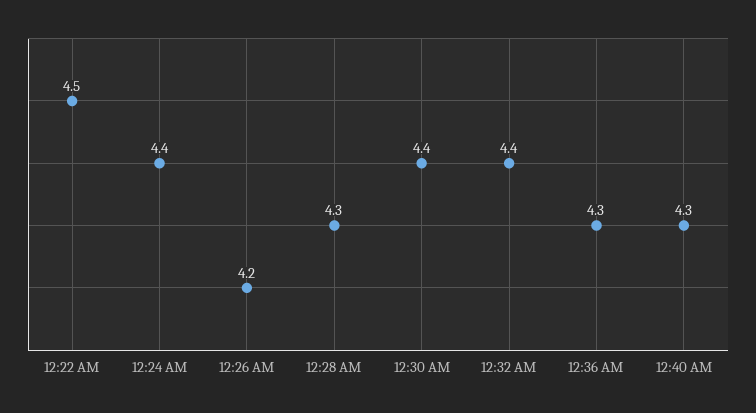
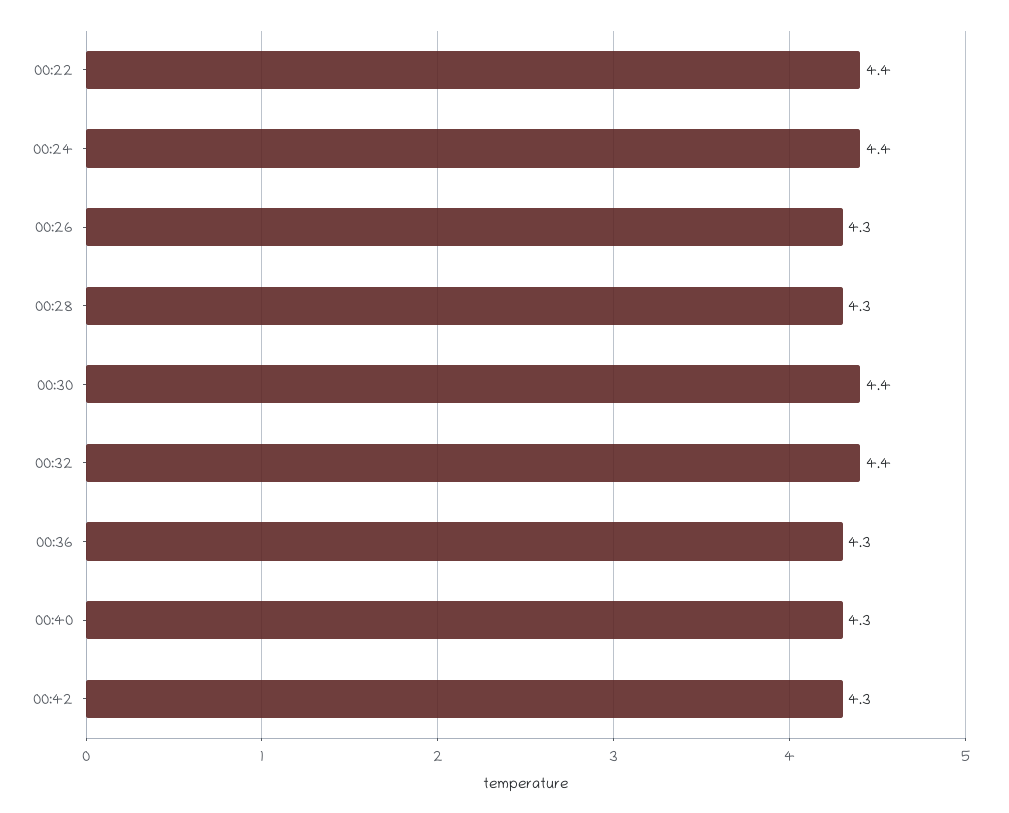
12:22 AM: 4.5 -> 4.4
12:26 AM: 4.2 -> 4.3
00:42: none -> 4.3

